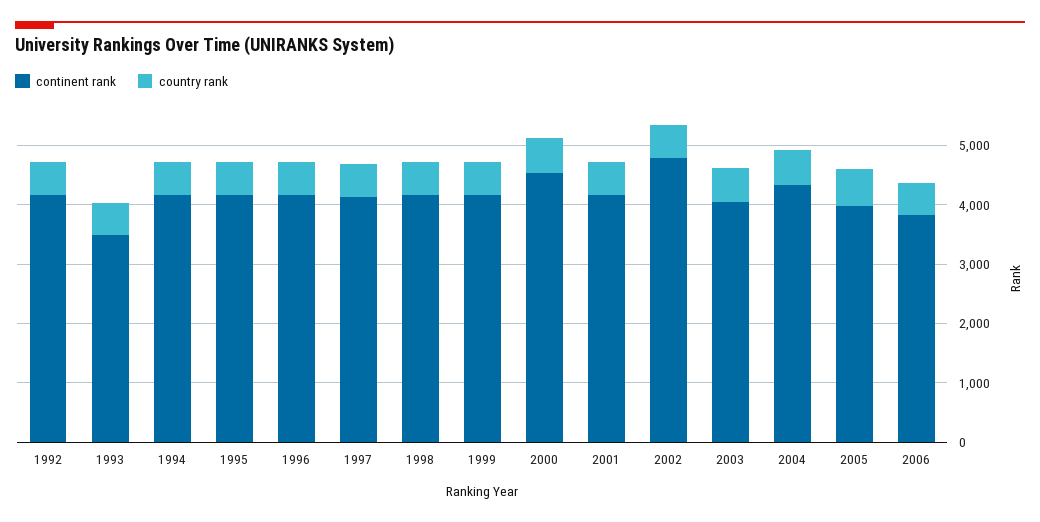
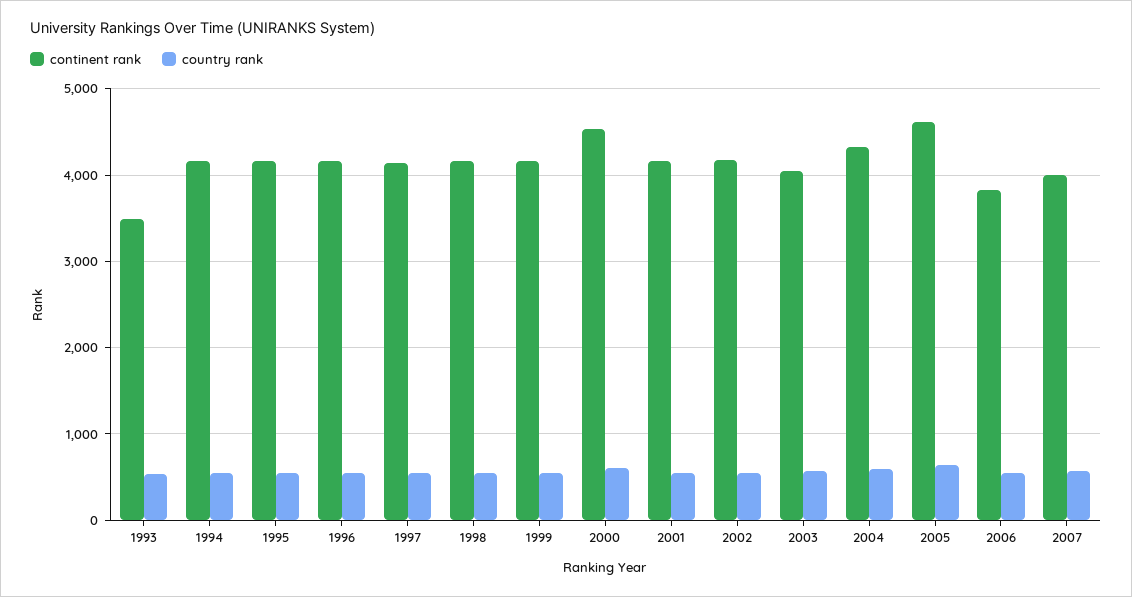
continent rank, 1992: 4200 -> none
country rank, 1992: 600 -> none
continent rank, 2002: 4800 -> 4200
continent rank, 2005: 4000 -> 4600
continent rank, 2007: none -> 4000
country rank, 2007: none -> 600

